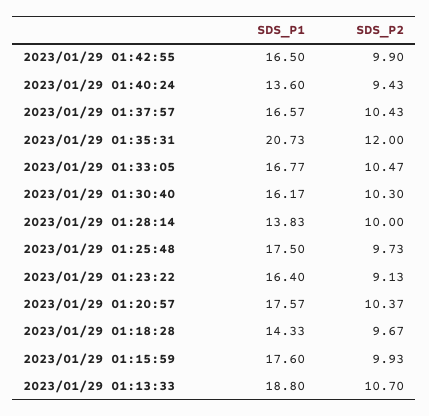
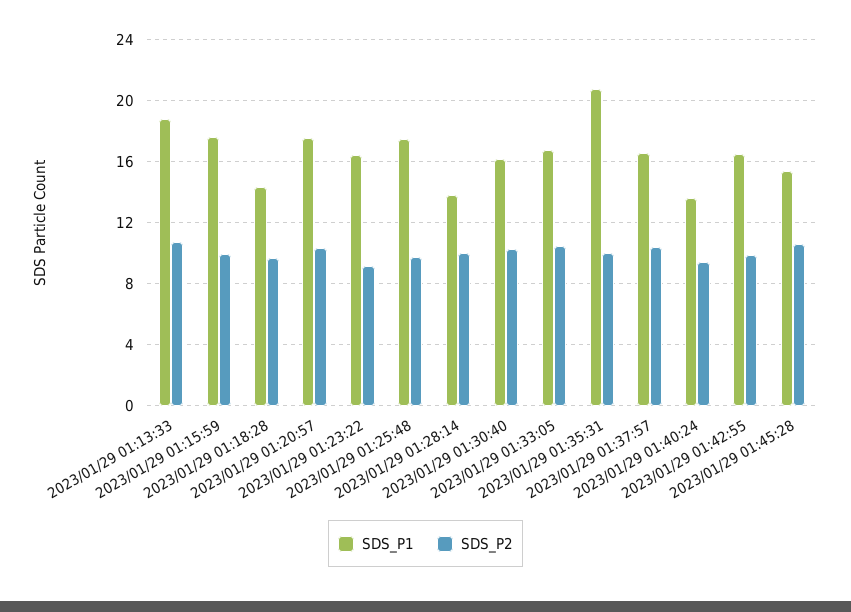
SDS_P2, 2023/01/29 01:35:31: 12 -> 10
SDS_P1, 2023/01/29 01:45:28: none -> 15.5
SDS_P2, 2023/01/29 01:45:28: none -> 10.5

